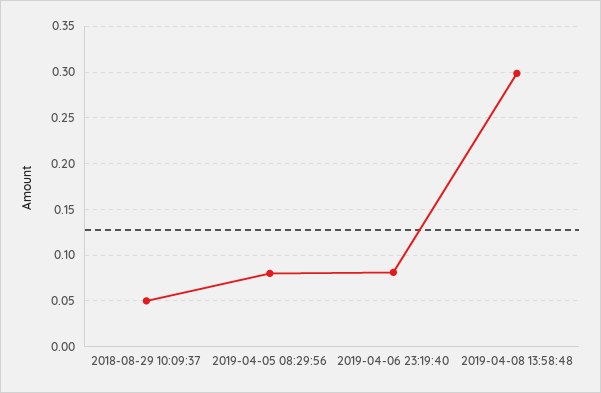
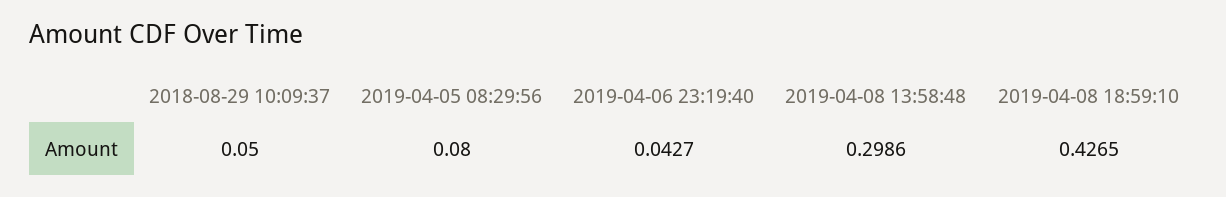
2019-04-06 23:19:40: 0.08 -> 0.0427
2019-04-08 18:59:10: none -> 0.4265

